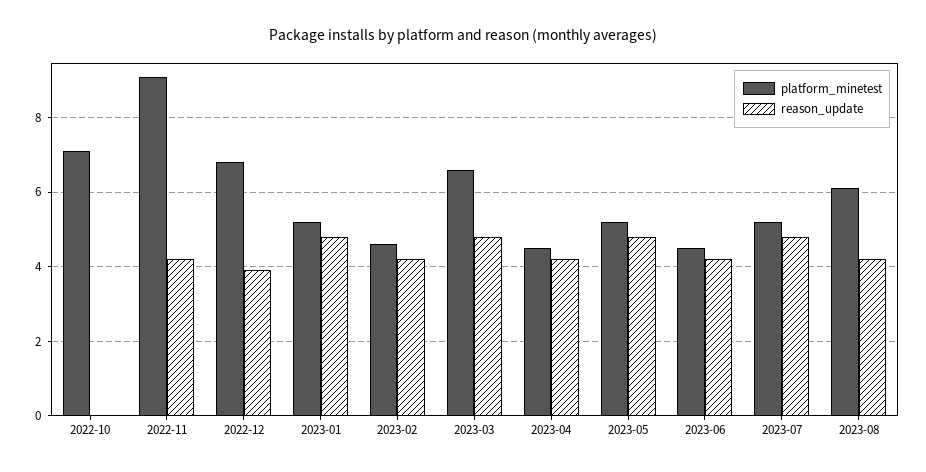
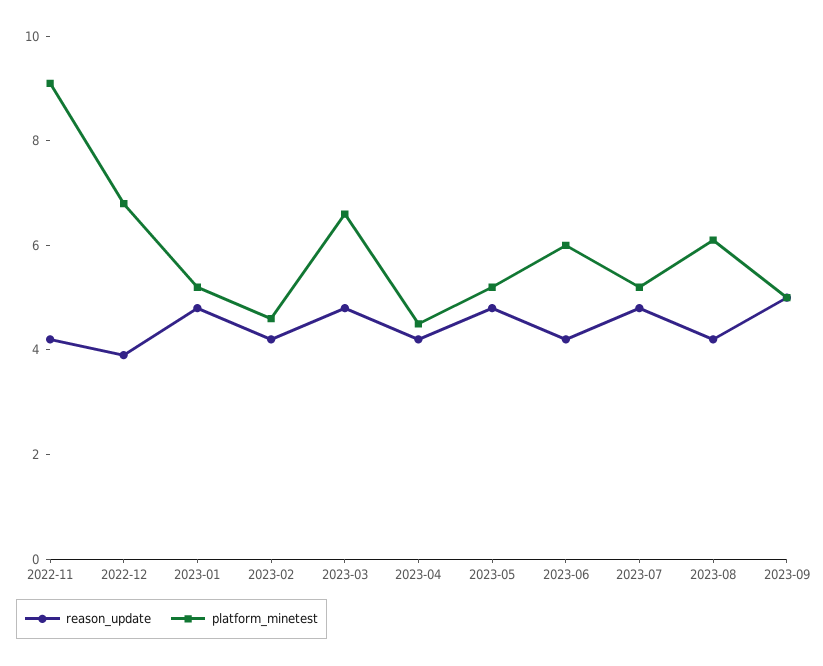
platform_minetest, 2022-10: 7 -> none
reason_update, 2022-10: 0 -> none
platform_minetest, 2023-06: 4.5 -> 6
reason_update, 2023-09: none -> 5
platform_minetest, 2023-09: none -> 5

